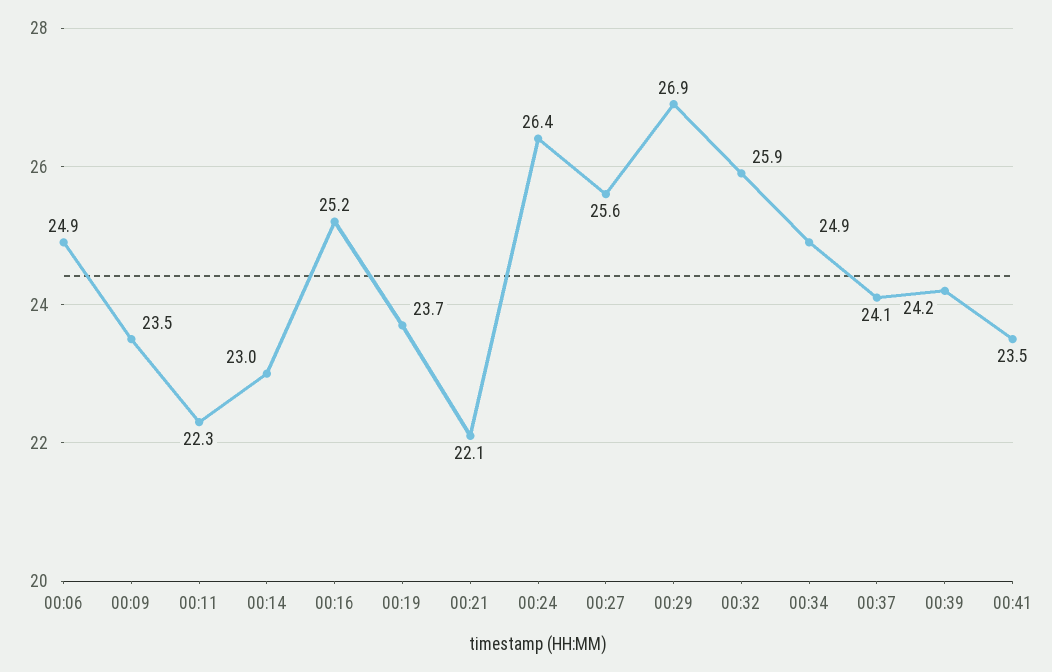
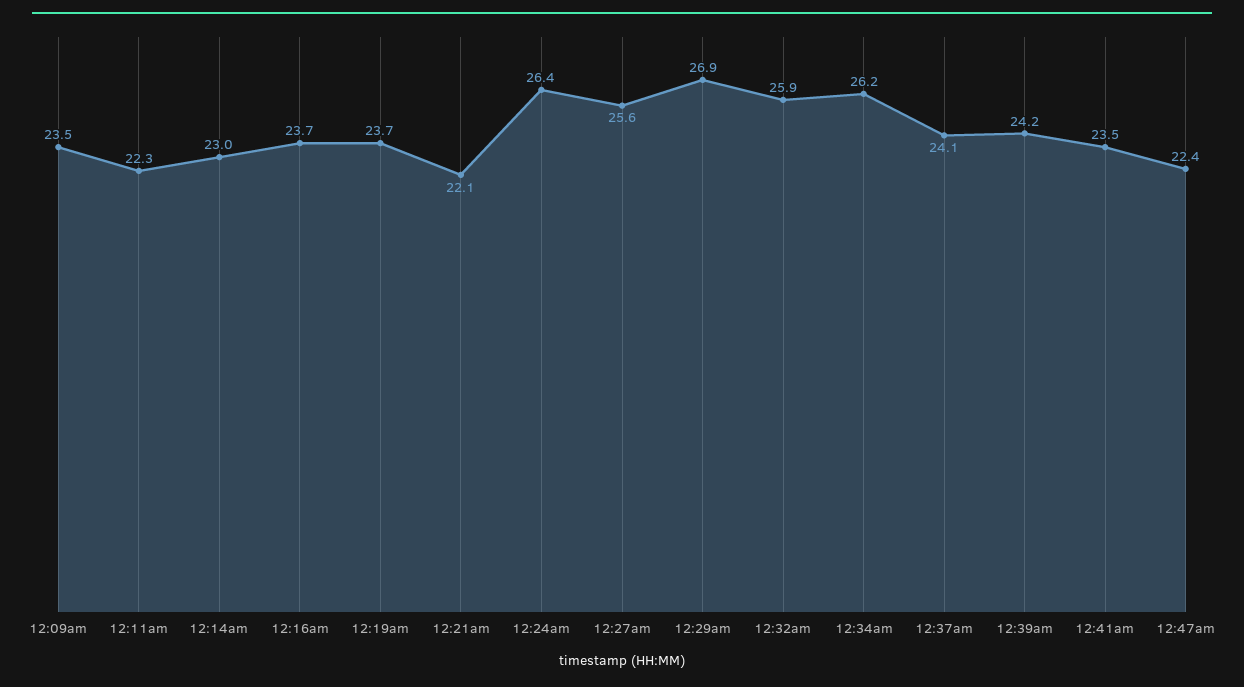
00:06: 24.9 -> none
00:16: 25.2 -> 23.7
00:34: 24.9 -> 26.2
12:47am: none -> 22.4

